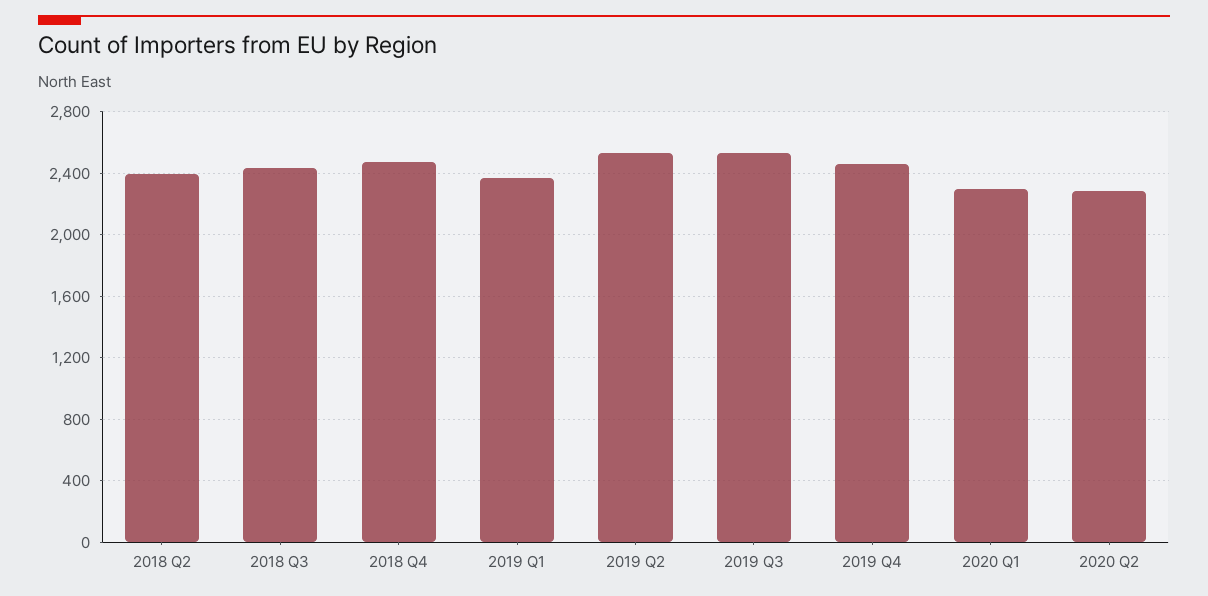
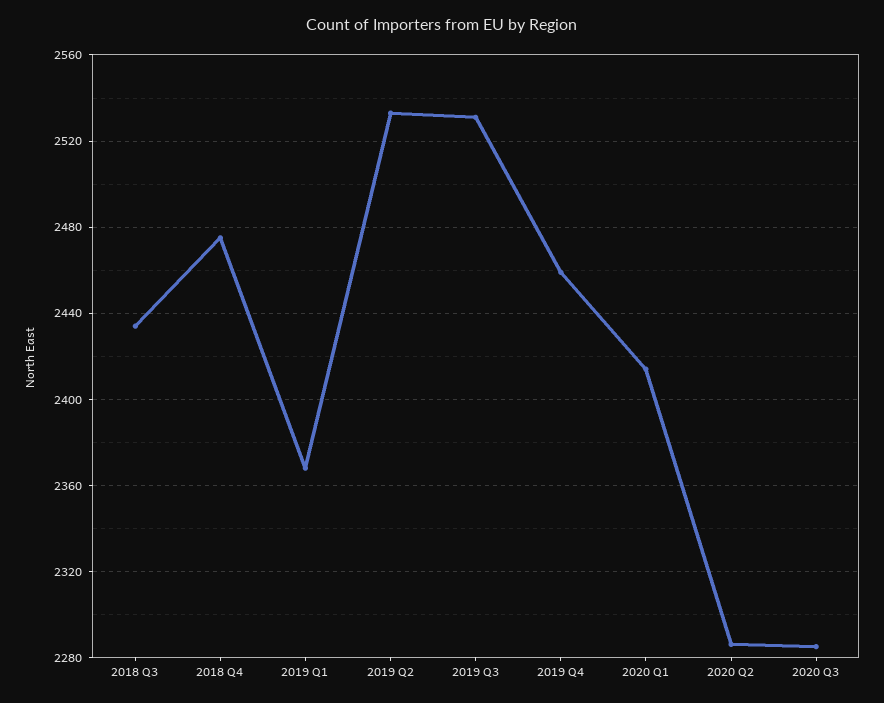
2018 Q2: 2400 -> none
2020 Q1: 2300 -> 2415
2020 Q3: none -> 2285

